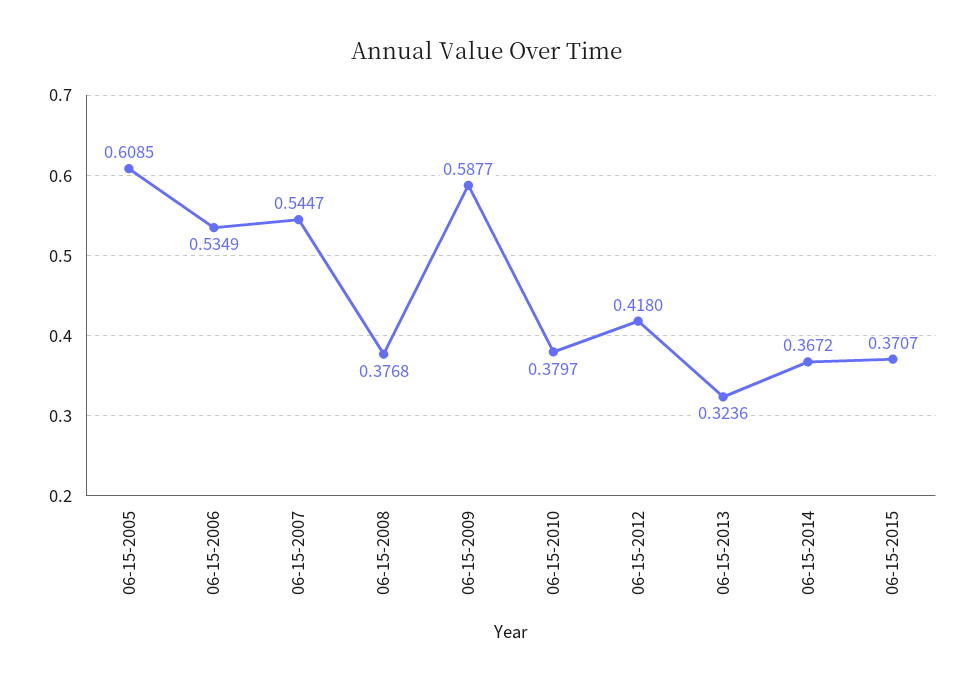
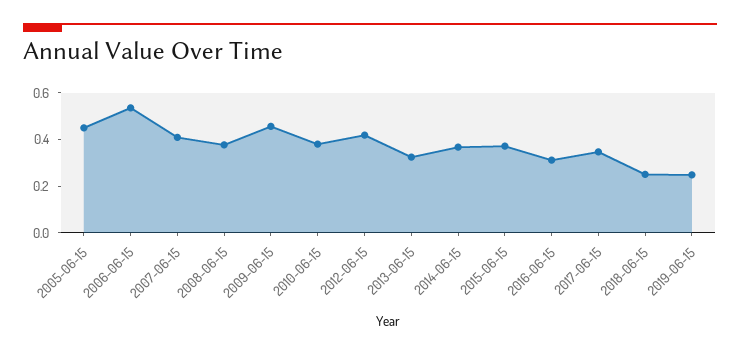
06-15-2005: 0.6085 -> 0.45
06-15-2007: 0.5447 -> 0.4
06-15-2009: 0.5877 -> 0.45
2016-06-15: none -> 0.3
2017-06-15: none -> 0.35
2018-06-15: none -> 0.25
2019-06-15: none -> 0.25

